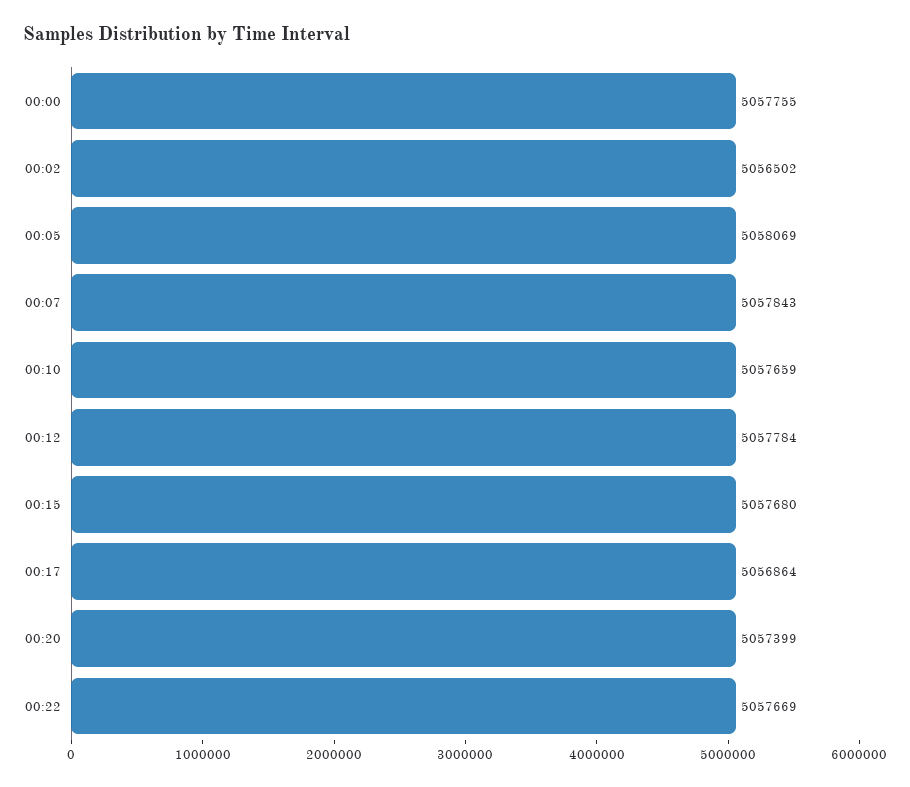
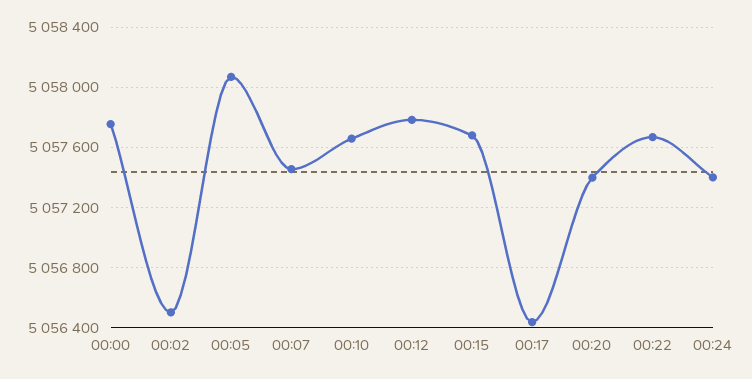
00:07: 5057843 -> 5057450
00:17: 5056864 -> 5056450
00:24: none -> 5057400

